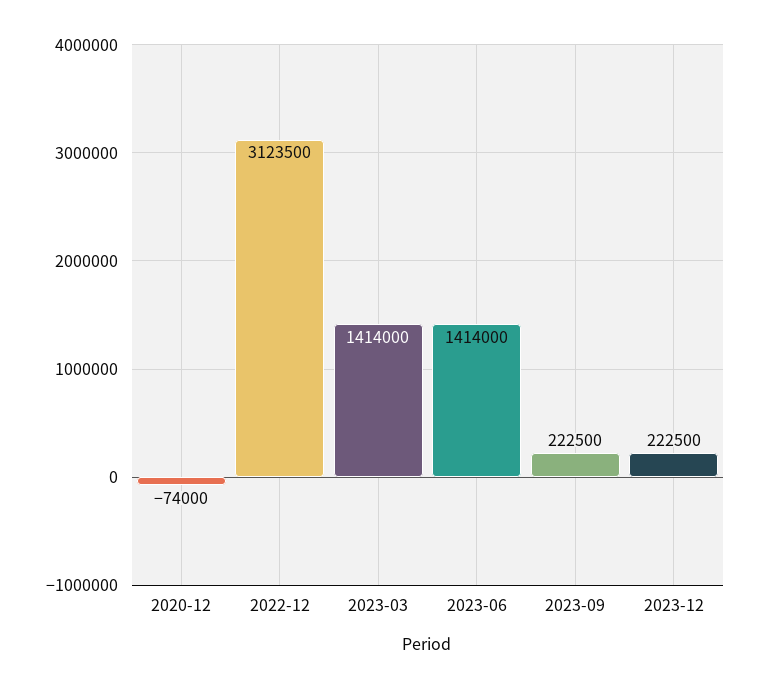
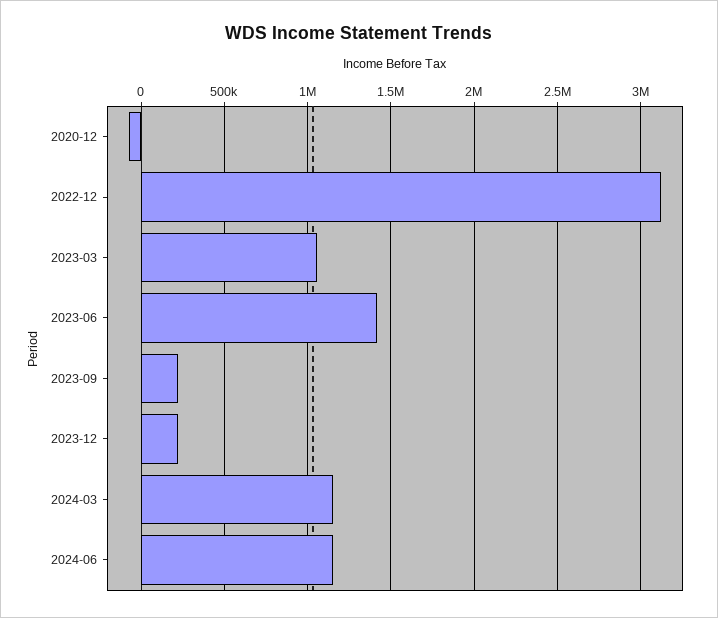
2023-03: 1414000 -> 1050000
2024-03: none -> 1150000
2024-06: none -> 1150000

